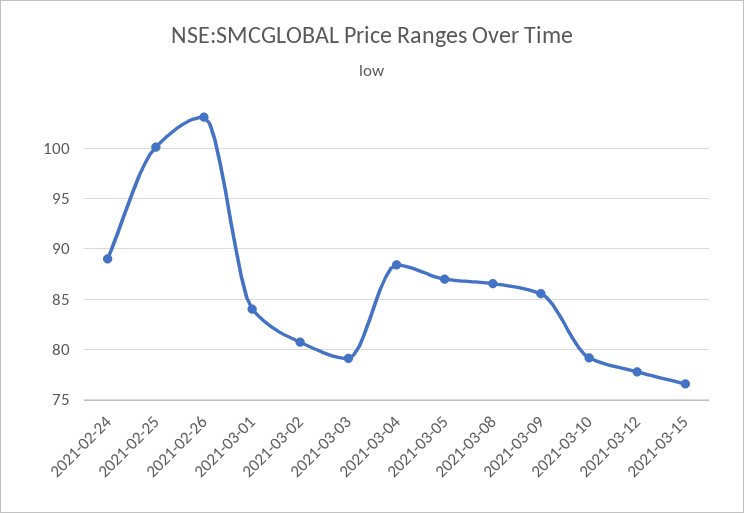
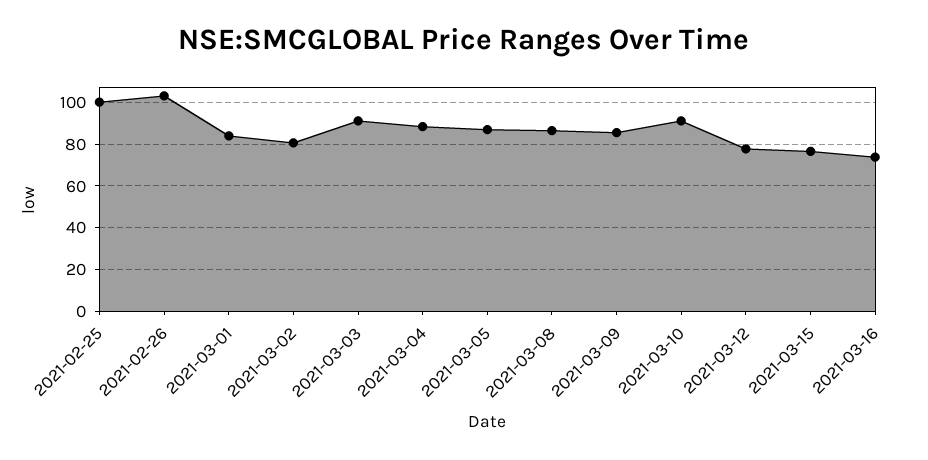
2021-02-24: 89 -> none
2021-03-03: 79 -> 90
2021-03-10: 79 -> 90
2021-03-16: none -> 75

